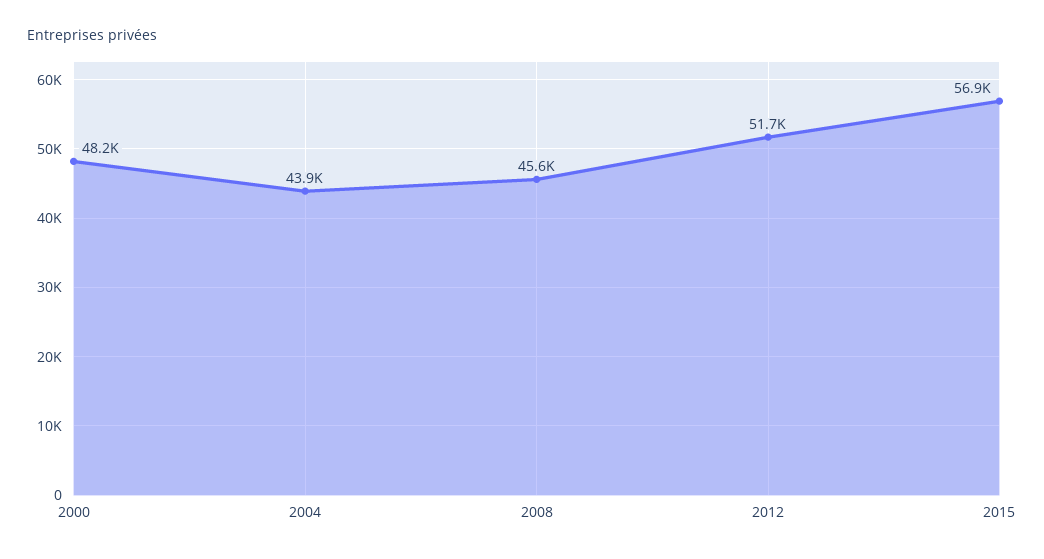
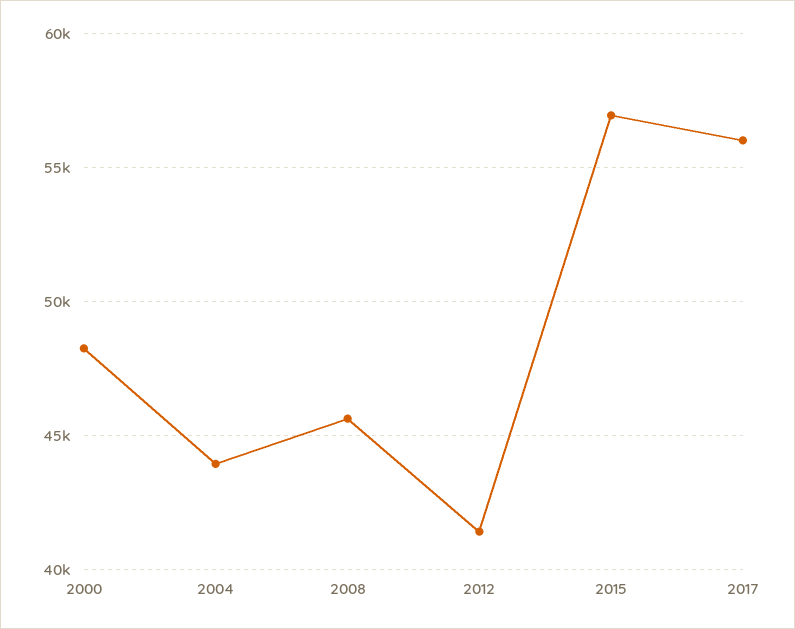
2012: 51700 -> 41500
2017: none -> 56000

